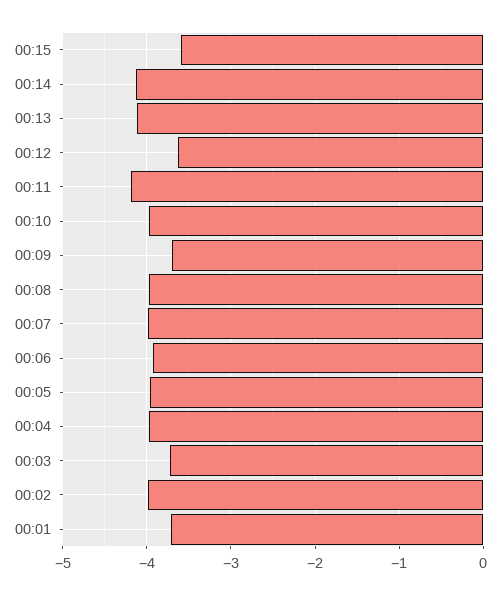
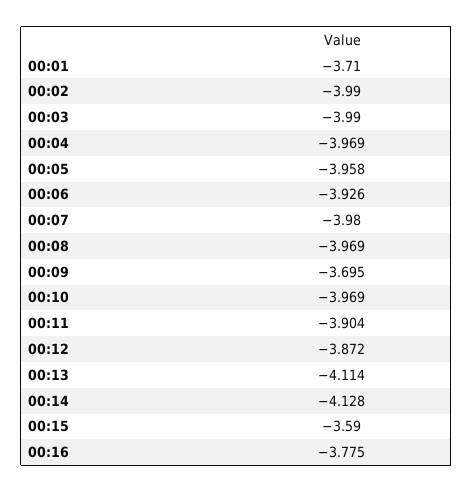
00:12: -3.6 -> -3.872
00:11: -4.2 -> -3.904
00:03: -3.7 -> -3.99
00:16: none -> -3.775

